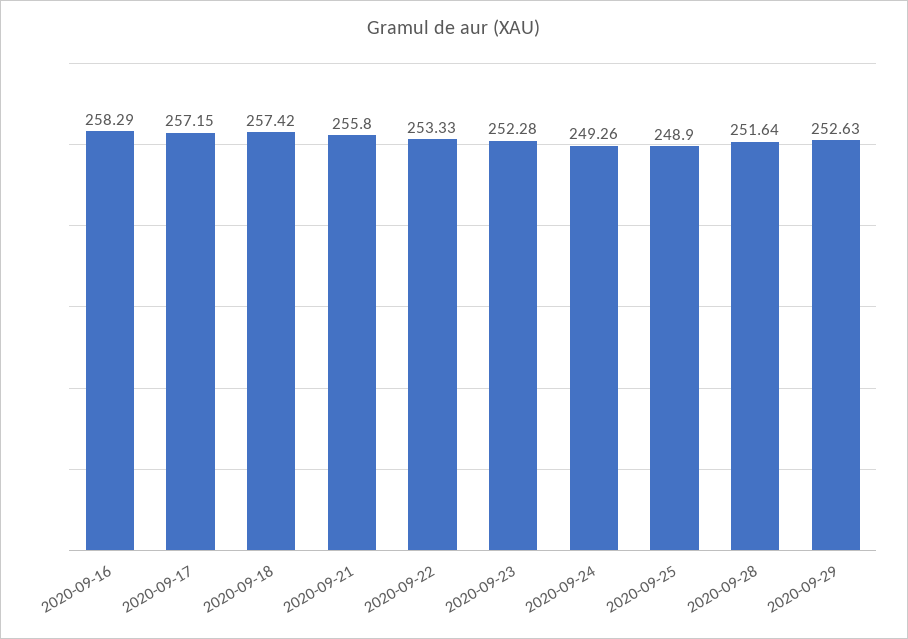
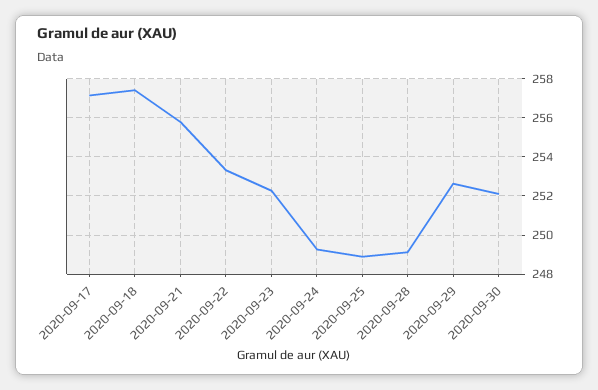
2020-09-16: 258.29 -> none
2020-09-28: 251.64 -> 249
2020-09-30: none -> 252

